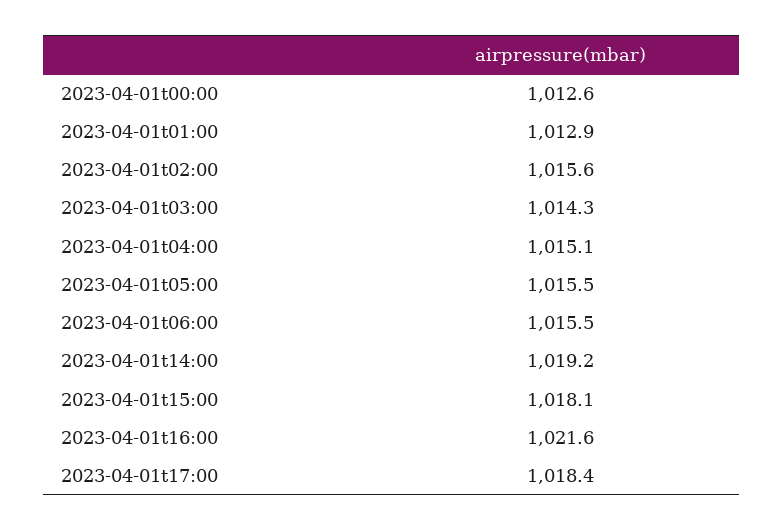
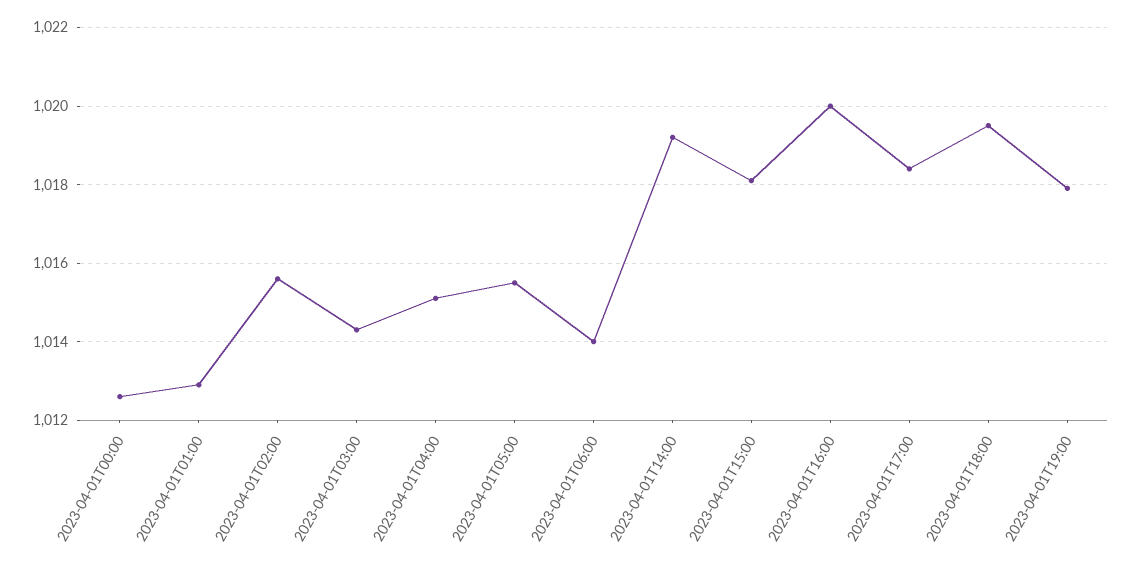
2023-04-01t06:00: 1015.5 -> 1014
2023-04-01t16:00: 1021.6 -> 1020
2023-04-01T18:00: none -> 1019.5
2023-04-01T19:00: none -> 1018

